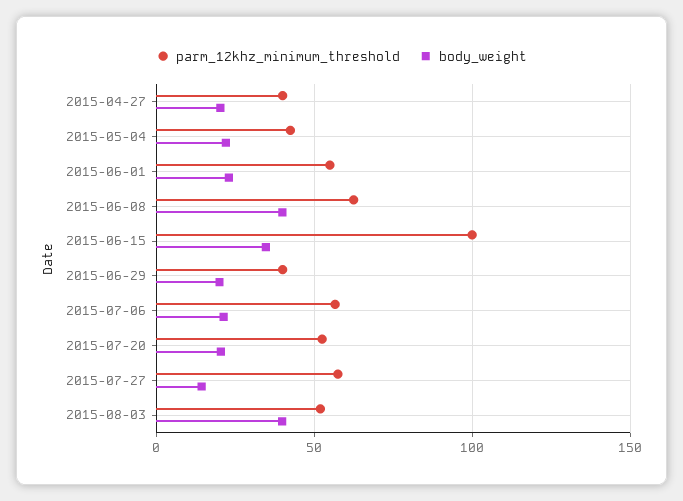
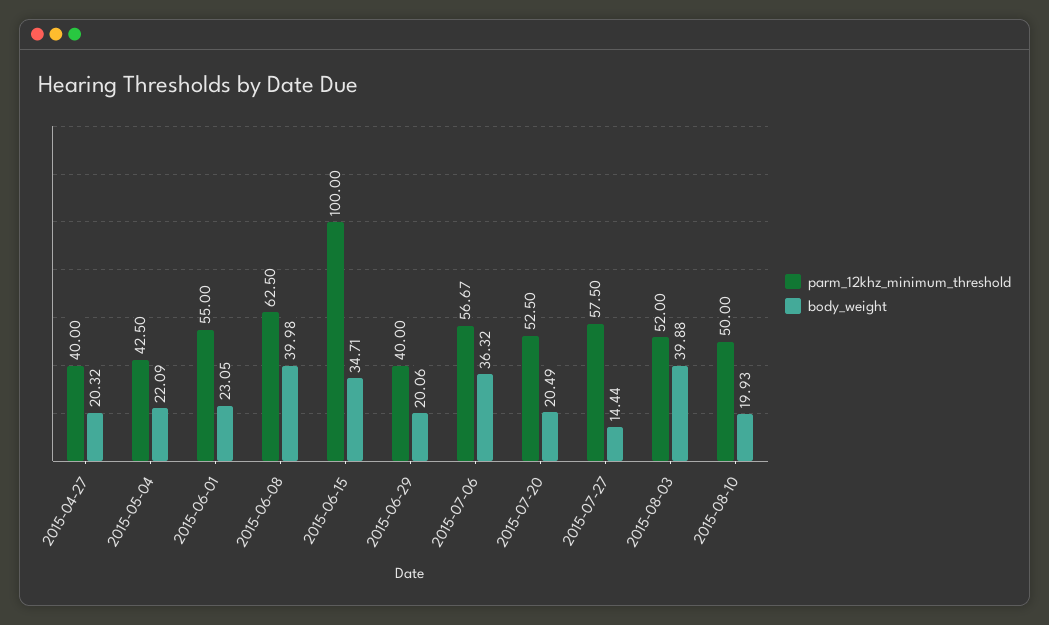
body_weight, 2015-07-06: 20 -> 36.32
parm_12khz_minimum_threshold, 2015-08-10: none -> 50
body_weight, 2015-08-10: none -> 19.93

